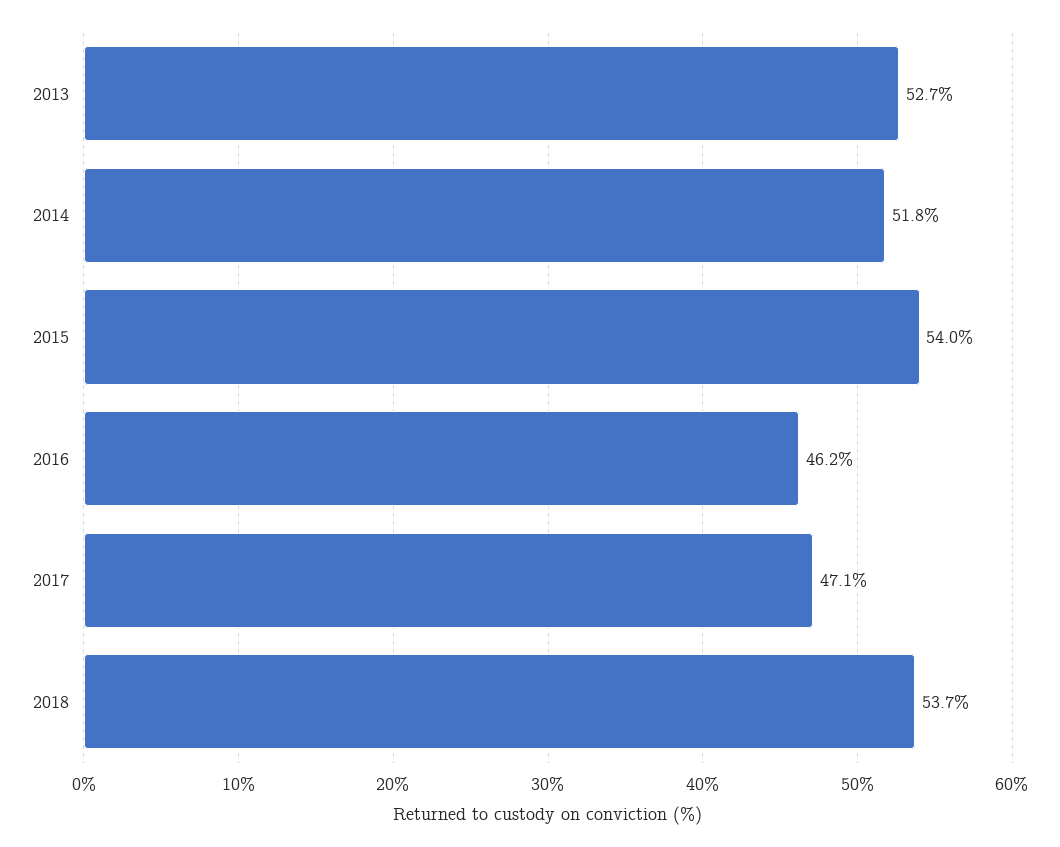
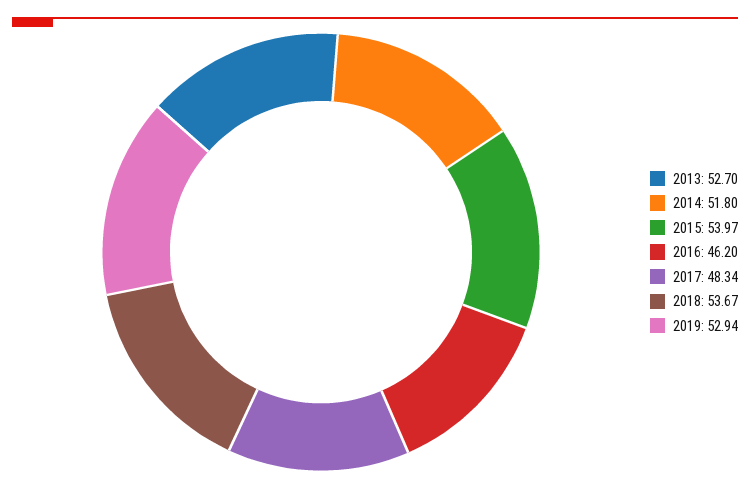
2017: 47.1 -> 48.34
2019: none -> 52.94

